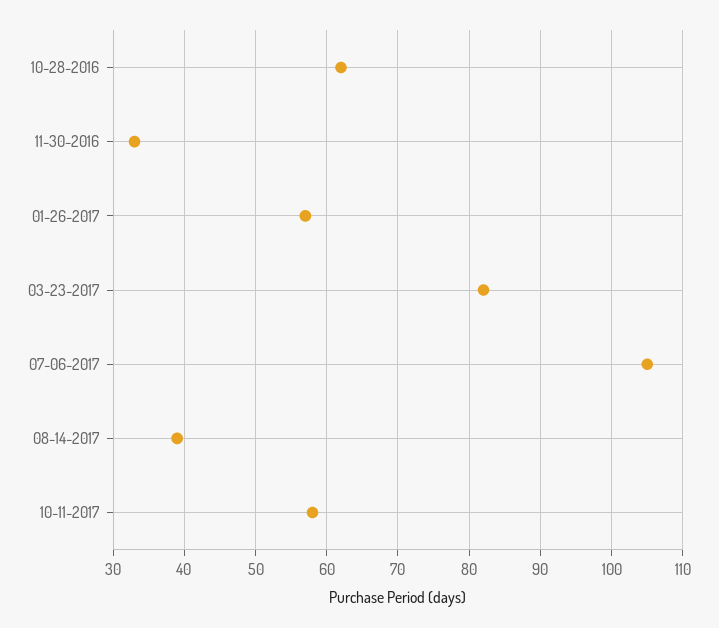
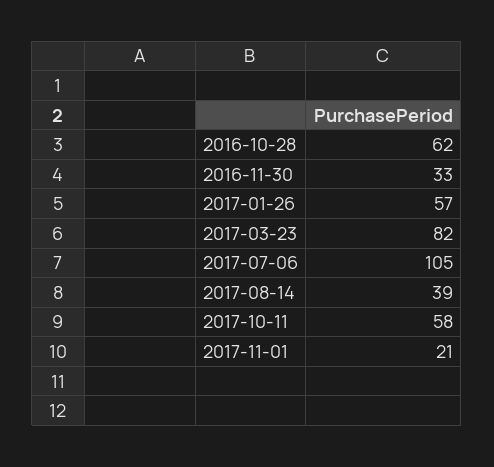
2017-11-01: none -> 21

